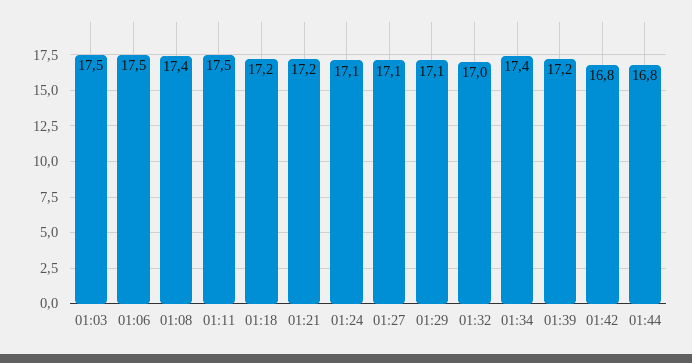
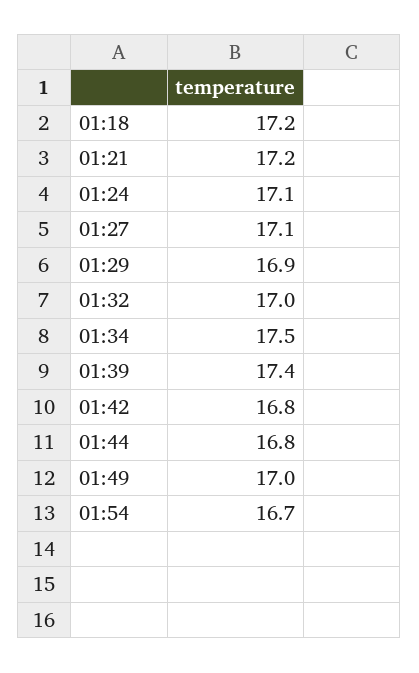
01:03: 17.5 -> none
01:06: 17.5 -> none
01:08: 17.4 -> none
01:11: 17.5 -> none
01:29: 17.1 -> 16.9
01:34: 17.4 -> 17.5
01:39: 17.2 -> 17.4
01:49: none -> 17
01:54: none -> 16.7

